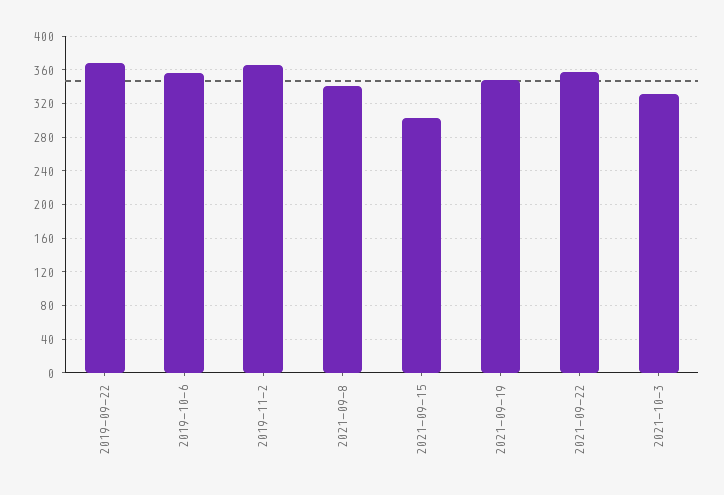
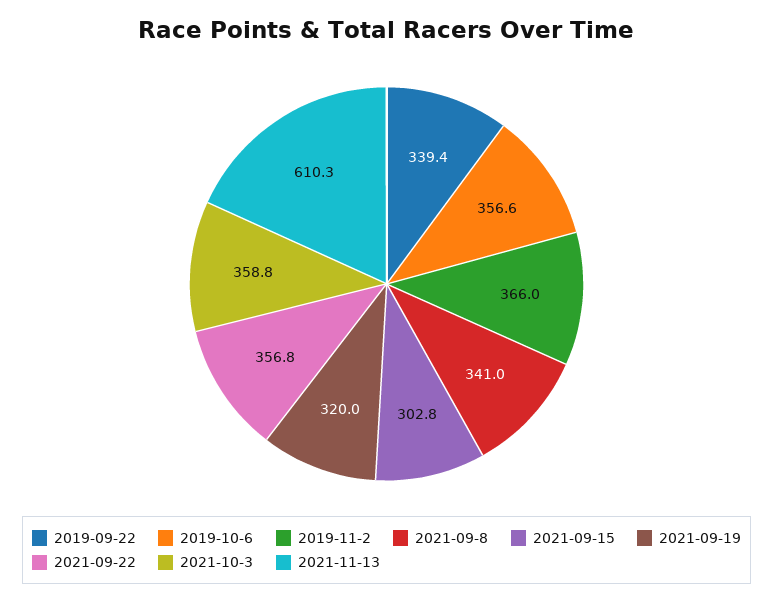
2019-09-22: 370 -> 339.4
2021-09-19: 350 -> 320
2021-10-3: 330 -> 358.8
2021-11-13: none -> 610.3

